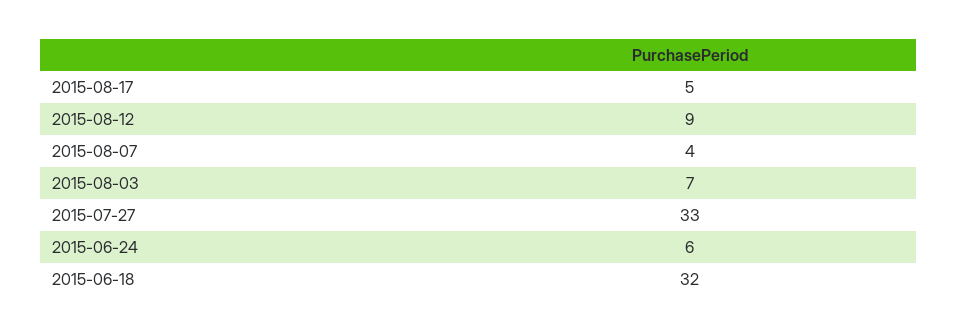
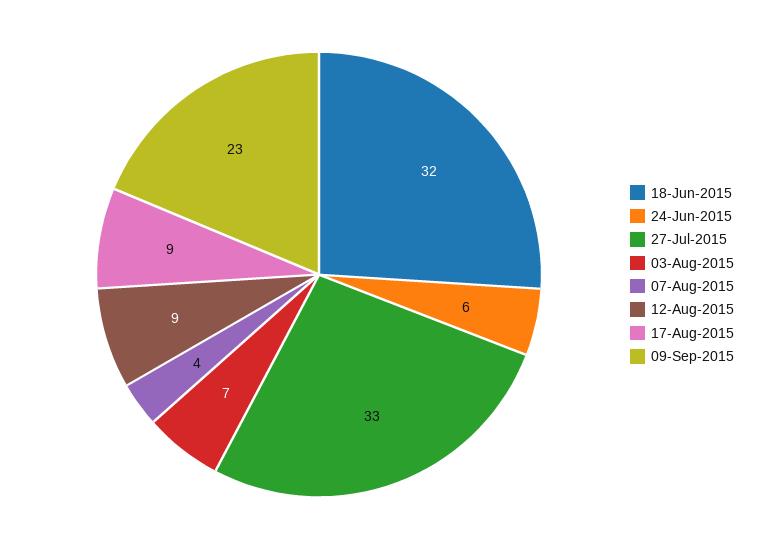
2015-08-17: 5 -> 9
09-Sep-2015: none -> 23

